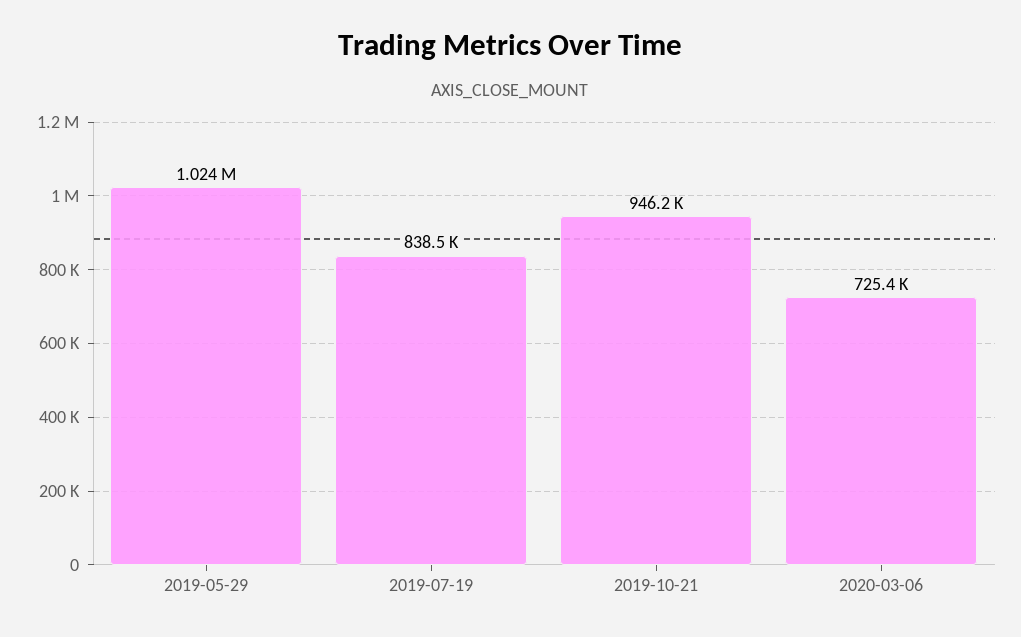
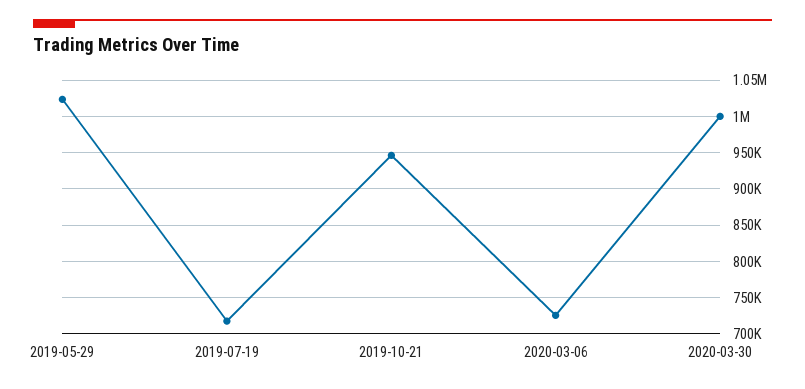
2019-07-19: 838500 -> 720000
2020-03-30: none -> 1000000

